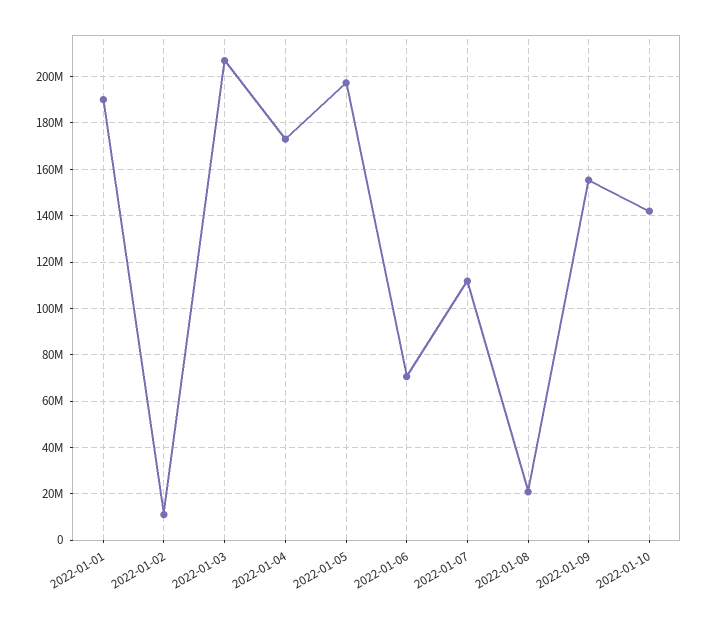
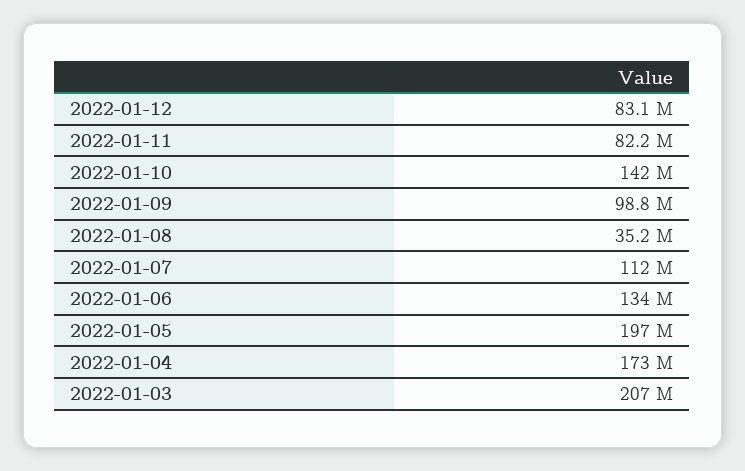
2022-01-01: 190000000 -> none
2022-01-02: 10000000 -> none
2022-01-06: 70000000 -> 134000000
2022-01-08: 20000000 -> 35200000
2022-01-09: 155000000 -> 98800000
2022-01-12: none -> 83100000
2022-01-11: none -> 82200000

